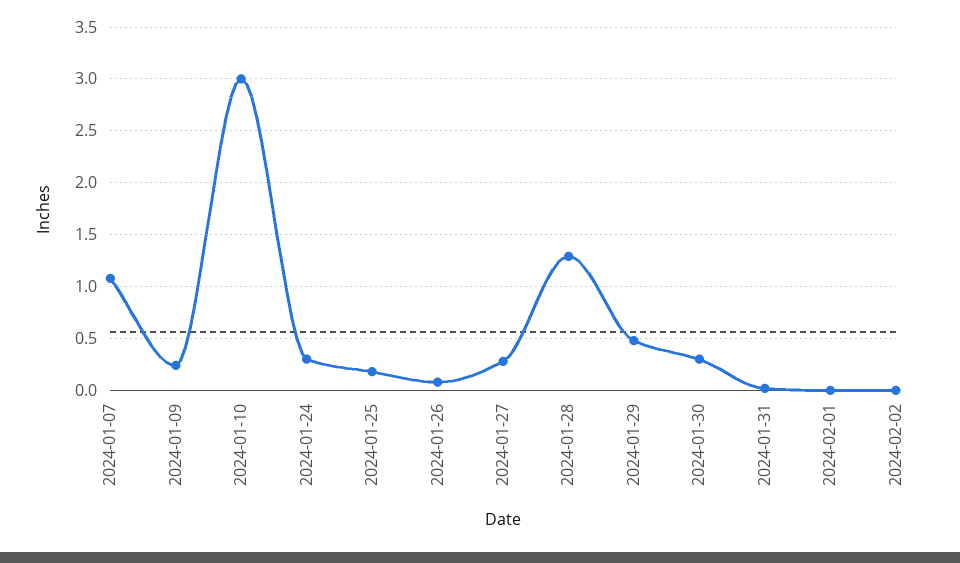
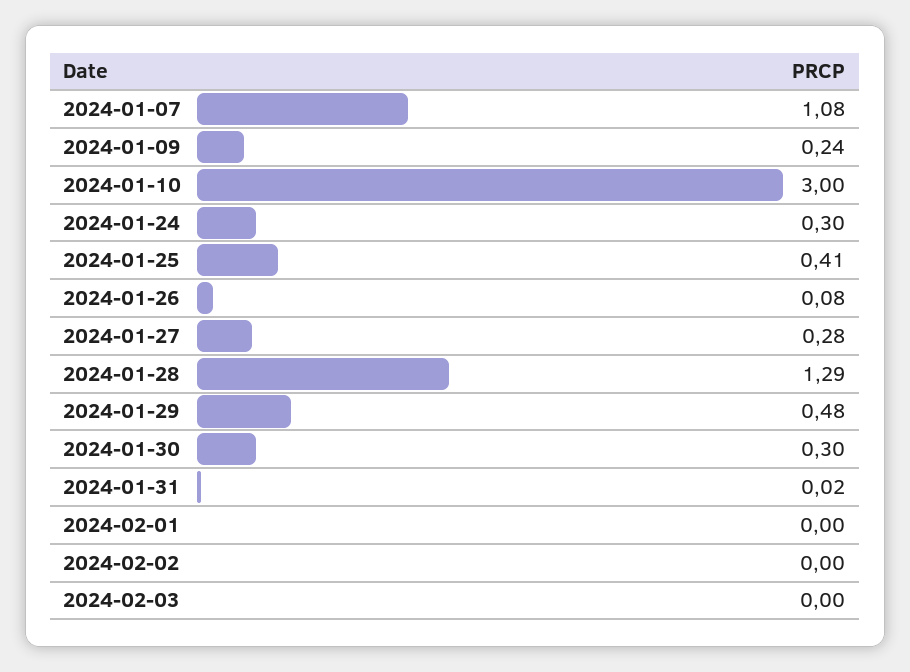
2024-01-25: 0.2 -> 0.41
2024-02-03: none -> 0

